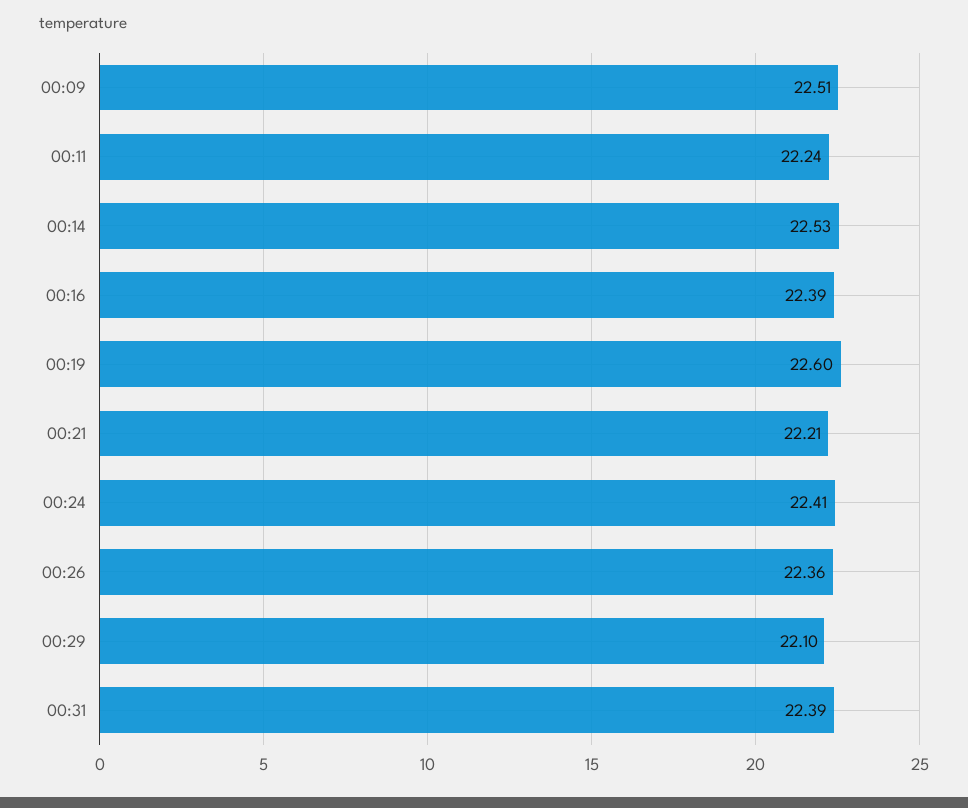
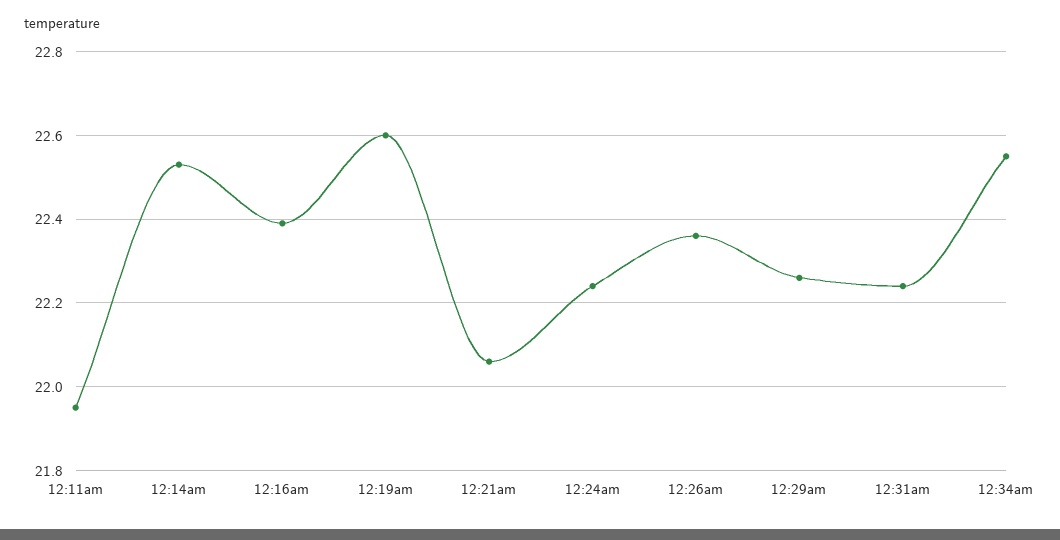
00:09: 22.51 -> none
00:11: 22.24 -> 21.95
00:21: 22.21 -> 22.05
00:24: 22.41 -> 22.25
00:29: 22.1 -> 22.25
00:31: 22.39 -> 22.25
12:34am: none -> 22.55

